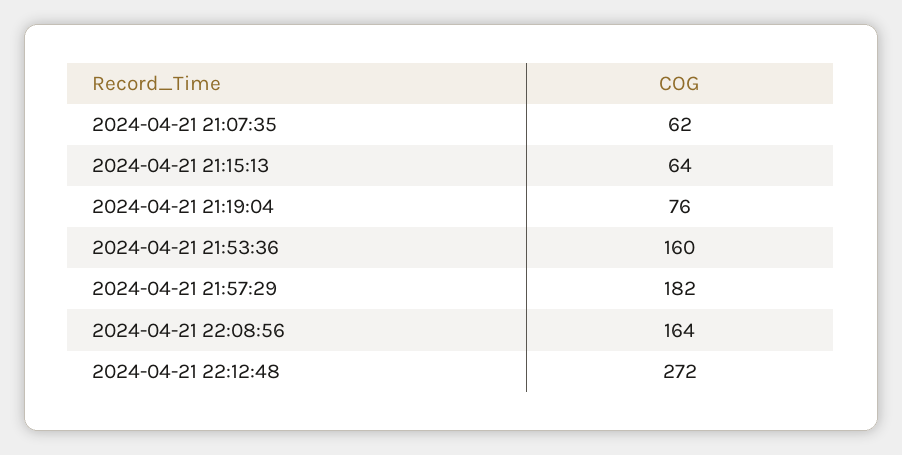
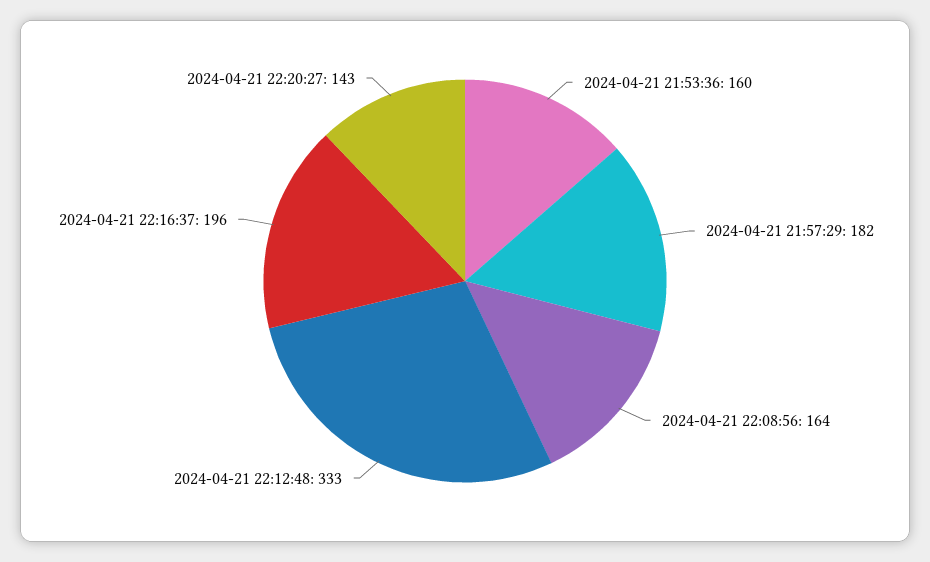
2024-04-21 21:07:35: 62 -> none
2024-04-21 21:15:13: 64 -> none
2024-04-21 21:19:04: 76 -> none
2024-04-21 22:12:48: 272 -> 333
2024-04-21 22:16:37: none -> 196
2024-04-21 22:20:27: none -> 143

